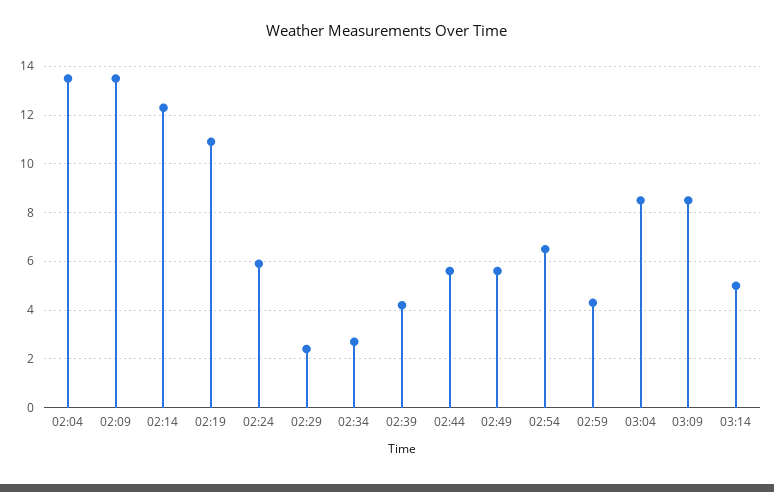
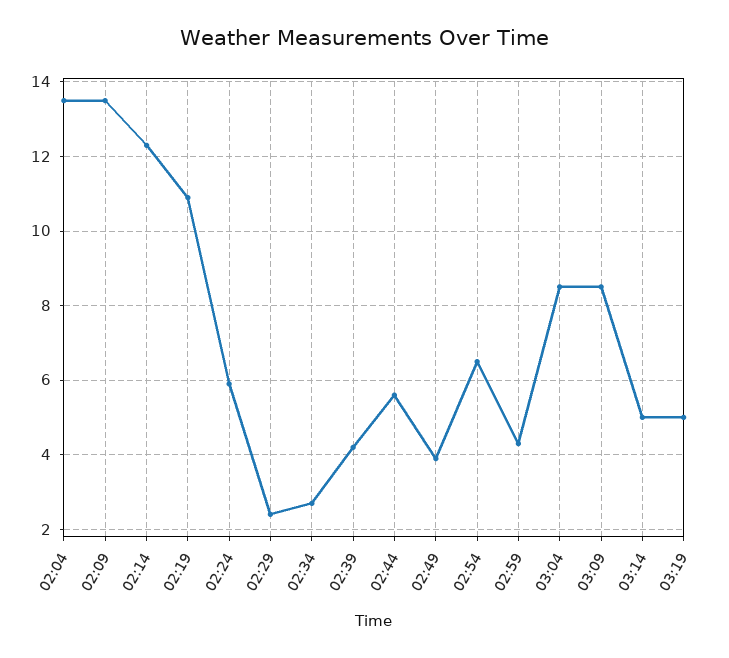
02:49: 5.5 -> 4
03:19: none -> 5

